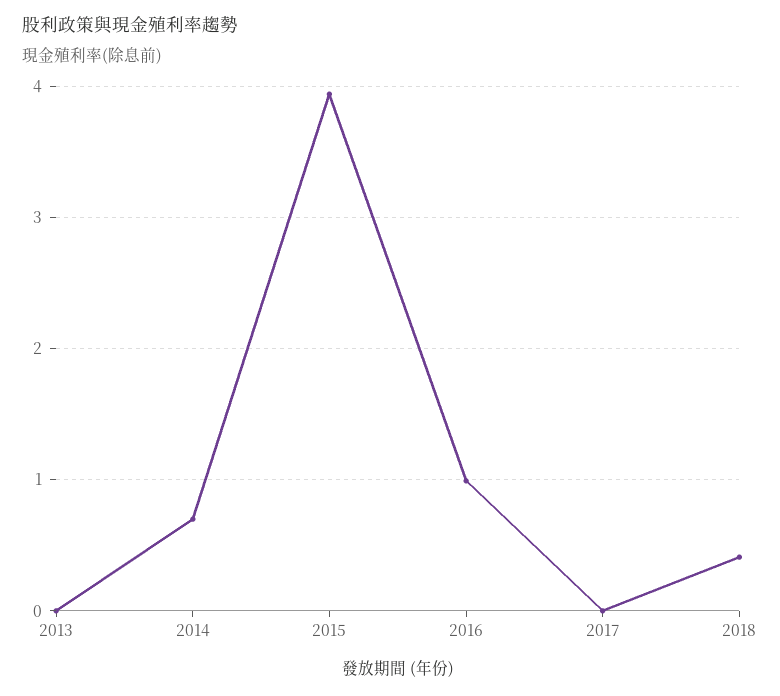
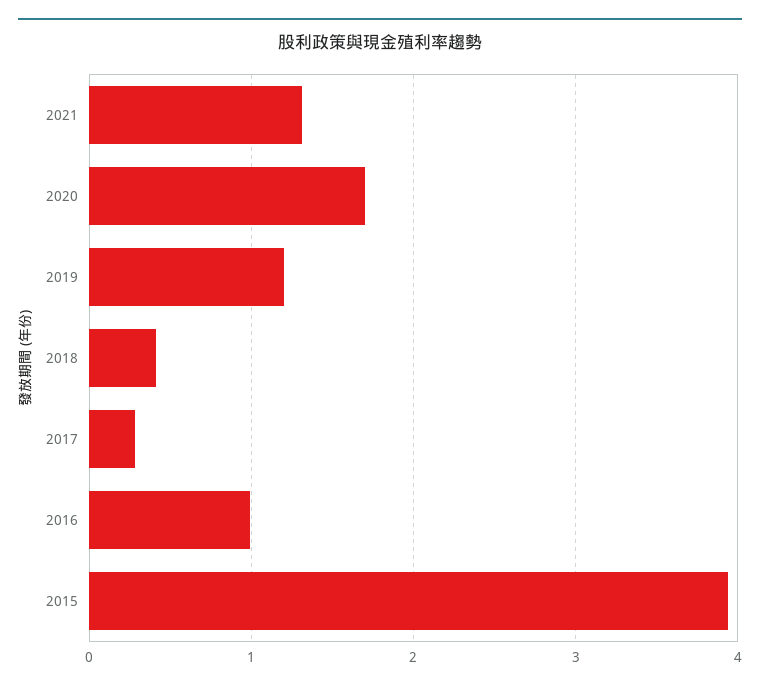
2013: 0 -> none
2014: 0.7 -> none
2017: 0 -> 0.3
2021: none -> 1.3
2020: none -> 1.7
2019: none -> 1.2

